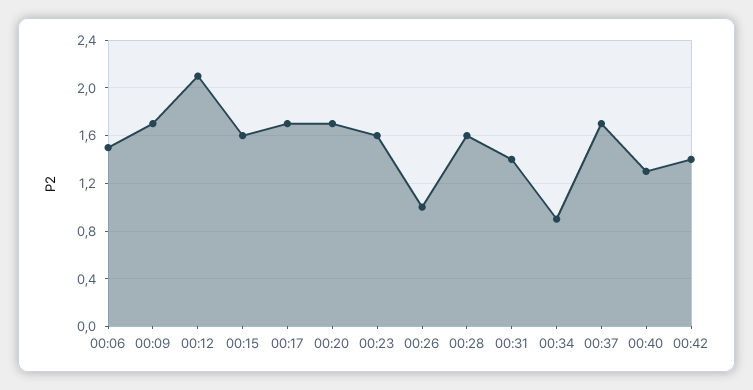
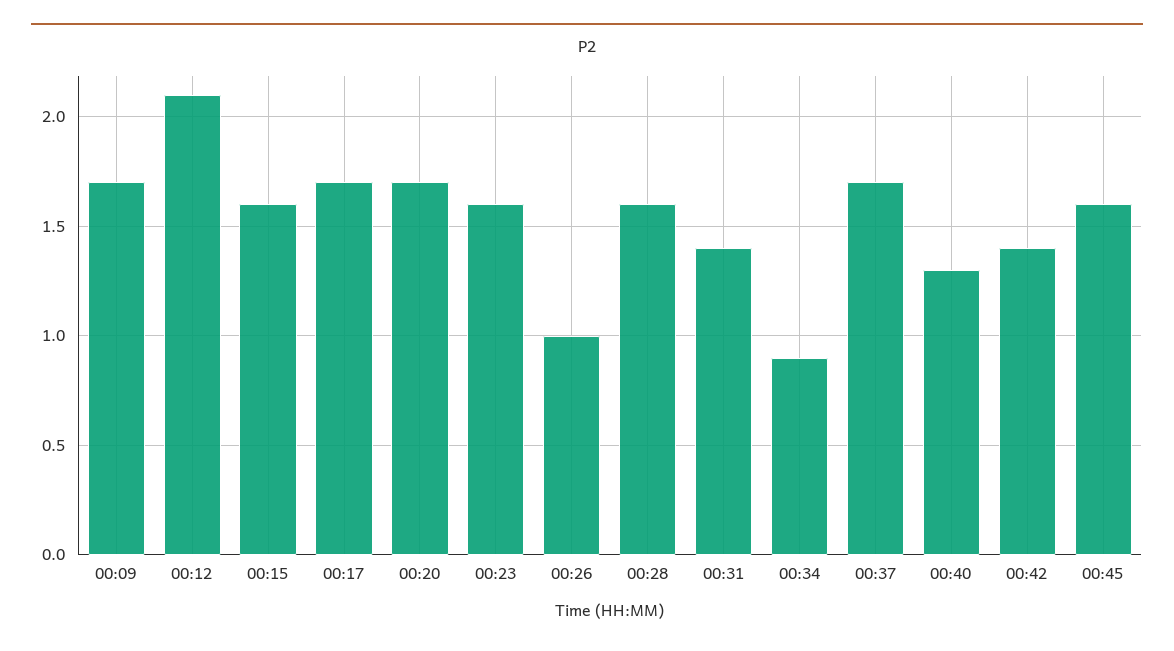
00:06: 1.5 -> none
00:45: none -> 1.6

